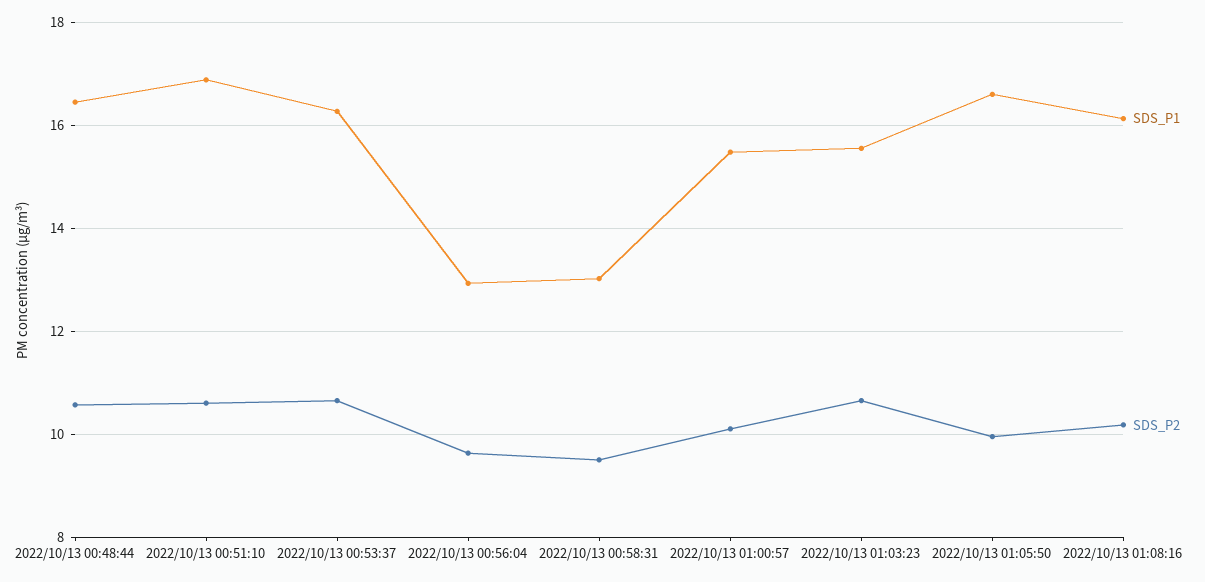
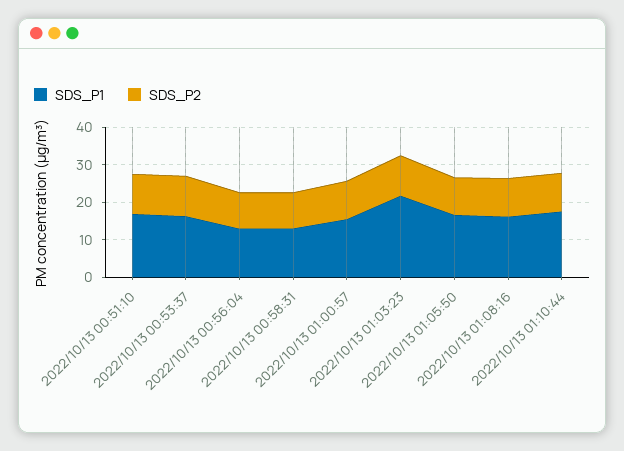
SDS_P1, 2022/10/13 00:48:44: 16.4 -> none
SDS_P2, 2022/10/13 00:48:44: 10.6 -> none
SDS_P1, 2022/10/13 01:03:23: 15.6 -> 22.5
SDS_P1, 2022/10/13 01:10:44: none -> 17.5
SDS_P2, 2022/10/13 01:10:44: none -> 10

